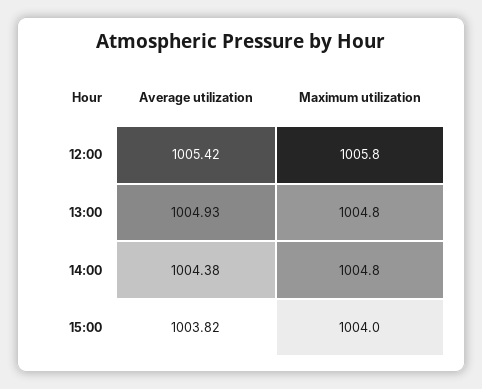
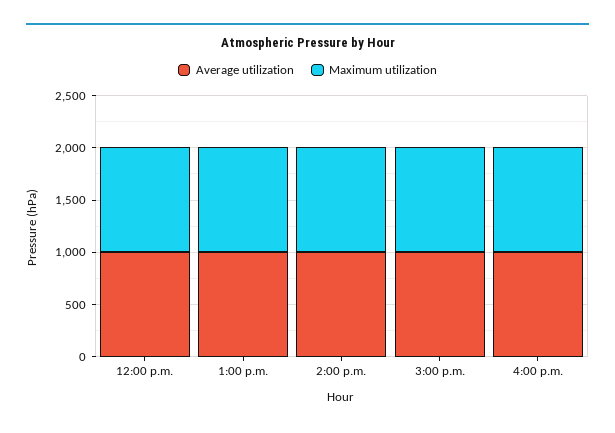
Average utilization, 4:00 p.m.: none -> 1000
Maximum utilization, 4:00 p.m.: none -> 1000

